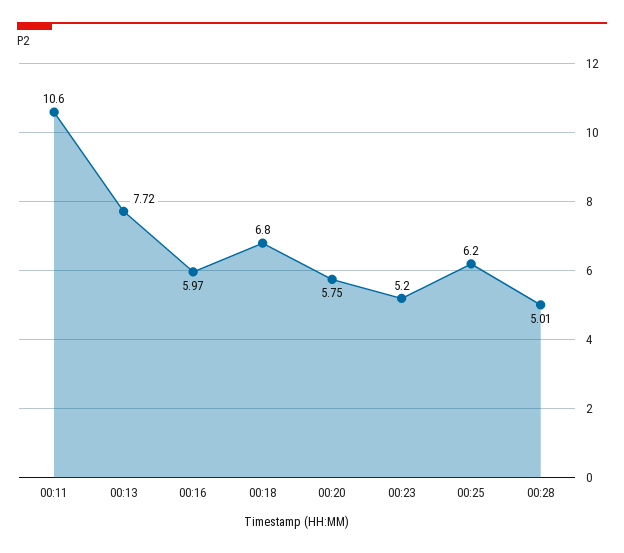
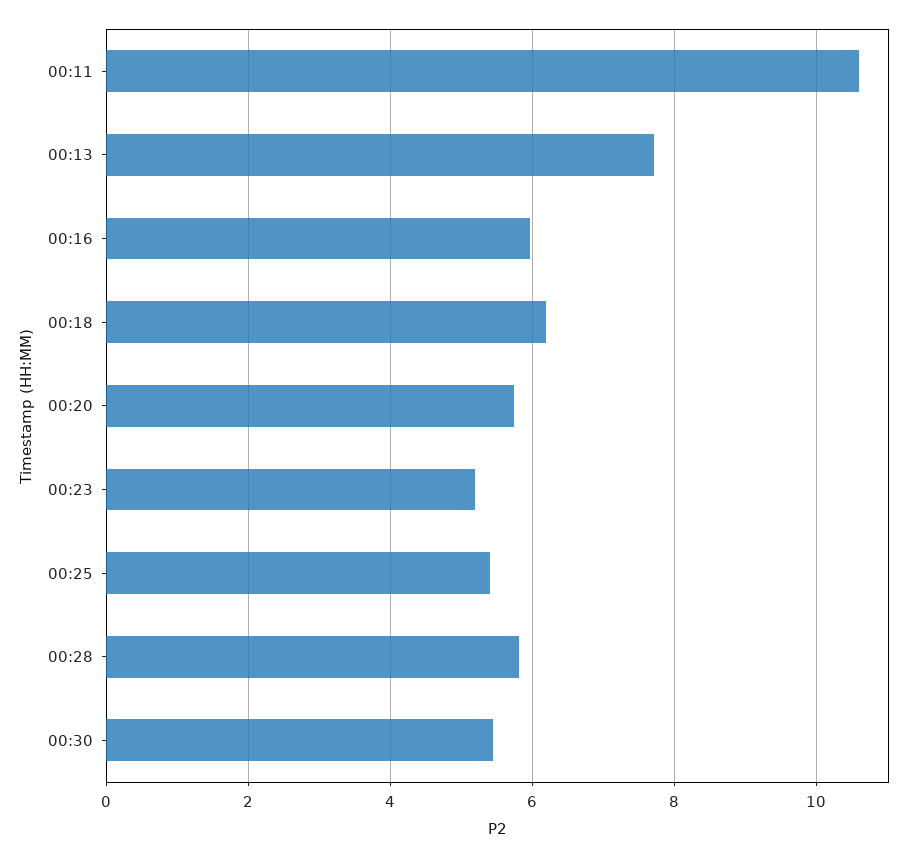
00:18: 6.8 -> 6.2
00:25: 6.2 -> 5.4
00:28: 5.01 -> 5.8
00:30: none -> 5.4

